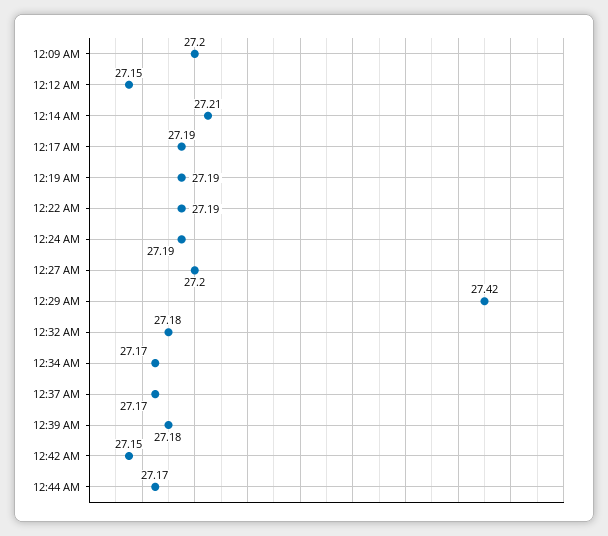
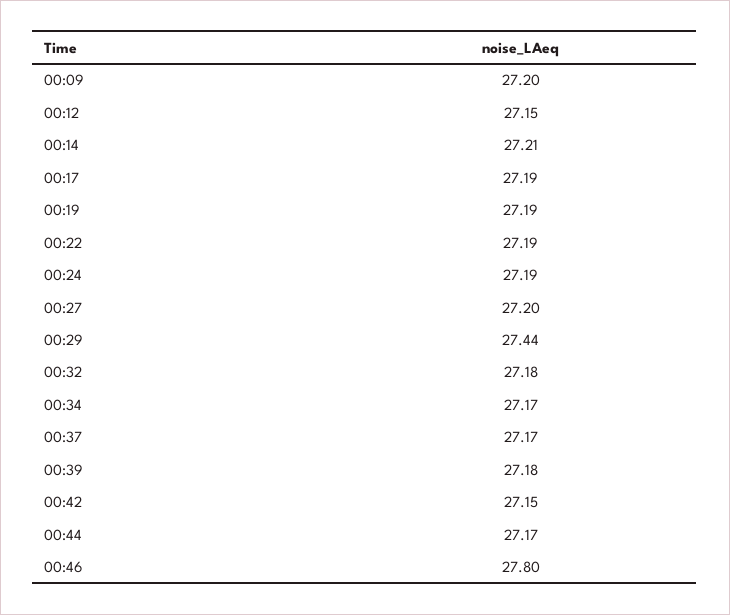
12:29 AM: 27.42 -> 27.44
00:46: none -> 27.8

